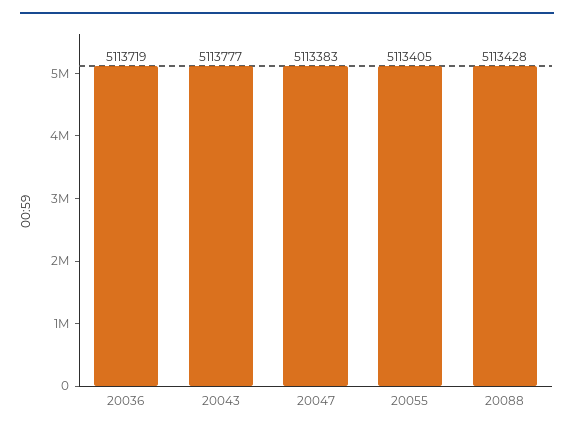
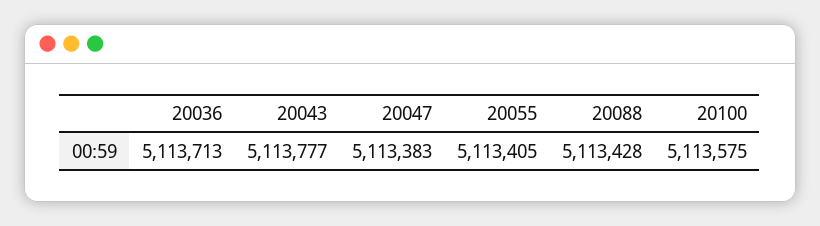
20036: 5113719 -> 5113713
20100: none -> 5113575

